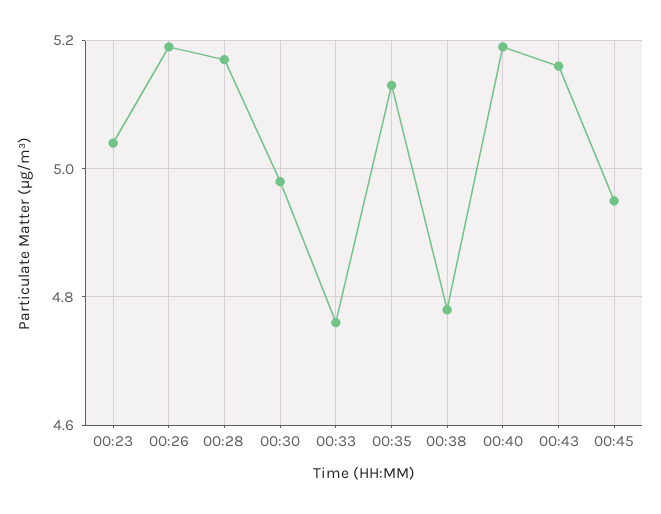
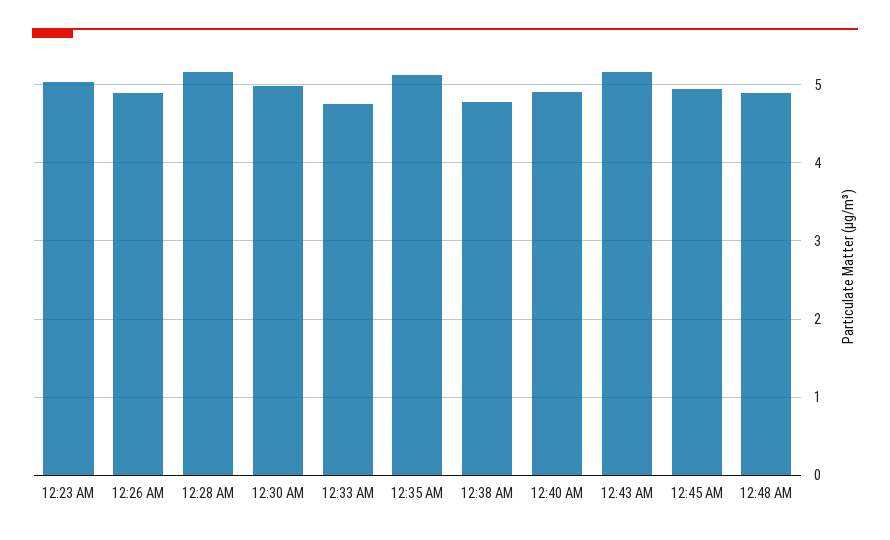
00:26: 5.2 -> 4.9
00:40: 5.2 -> 4.9
12:48 AM: none -> 4.9

